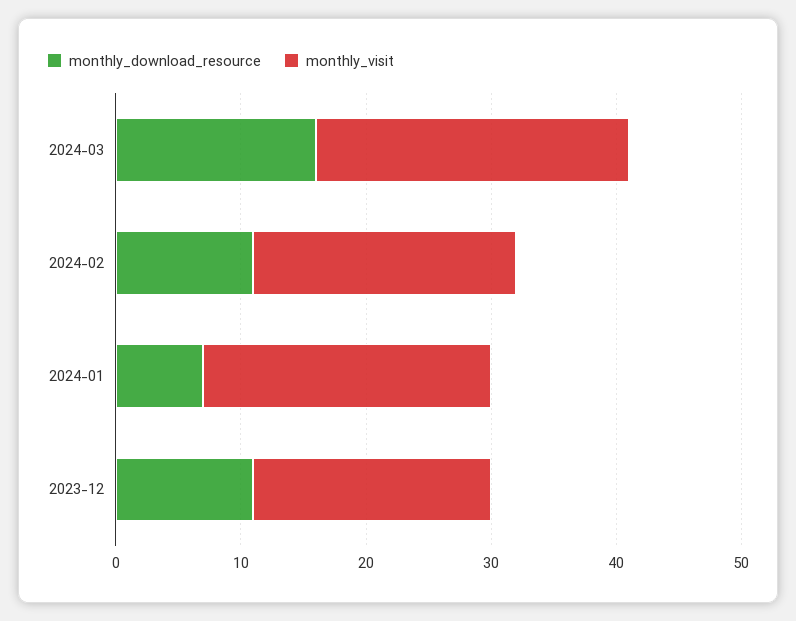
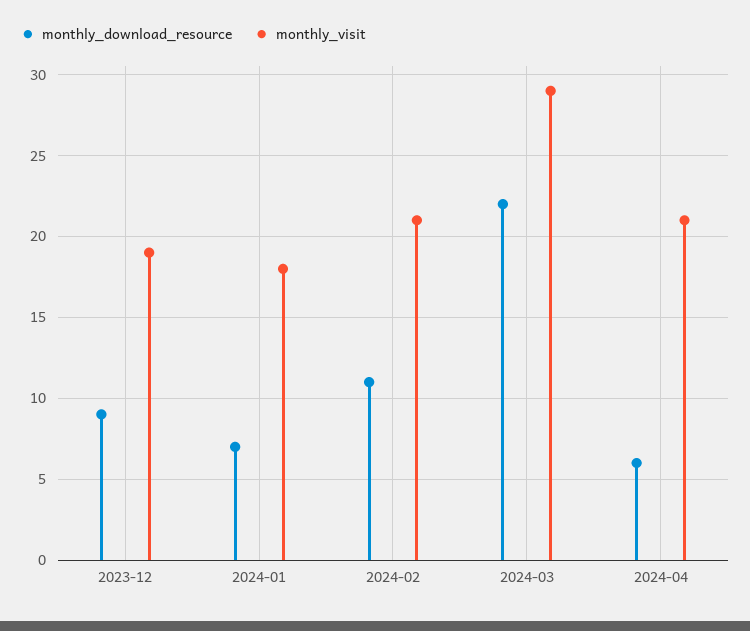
monthly_download_resource, 2024-03: 16 -> 22
monthly_visit, 2024-03: 25 -> 29
monthly_visit, 2024-01: 23 -> 18
monthly_download_resource, 2023-12: 11 -> 9
monthly_download_resource, 2024-04: none -> 6
monthly_visit, 2024-04: none -> 21

